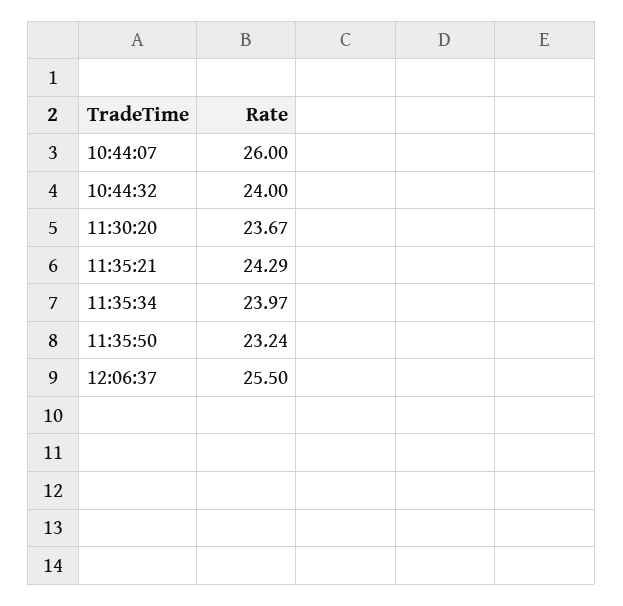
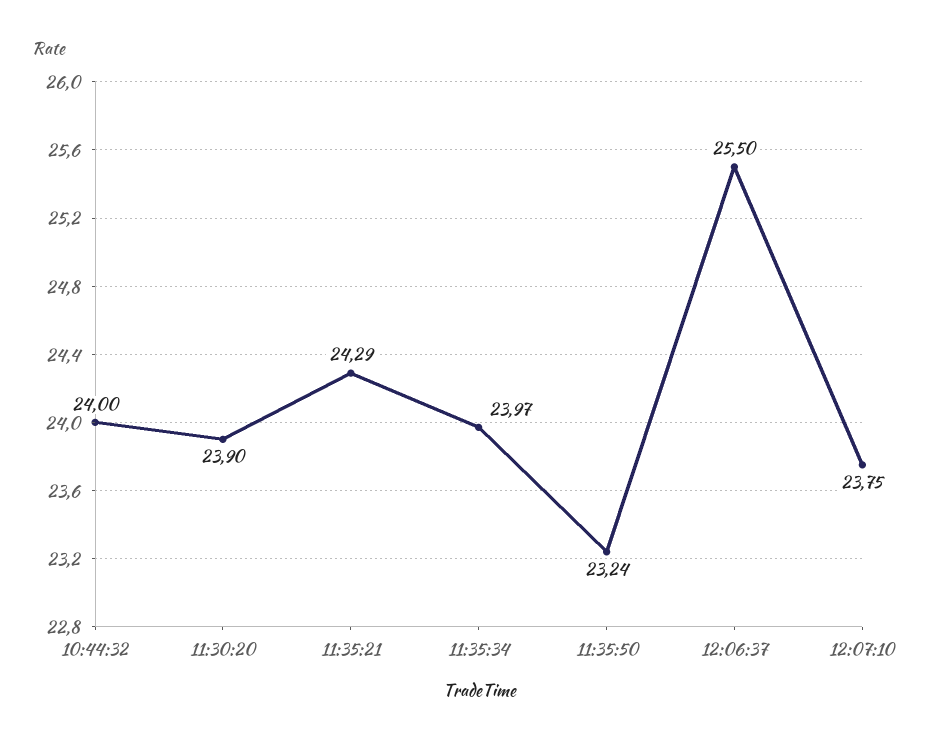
10:44:07: 26 -> none
11:30:20: 23.67 -> 23.9
12:07:10: none -> 23.75

